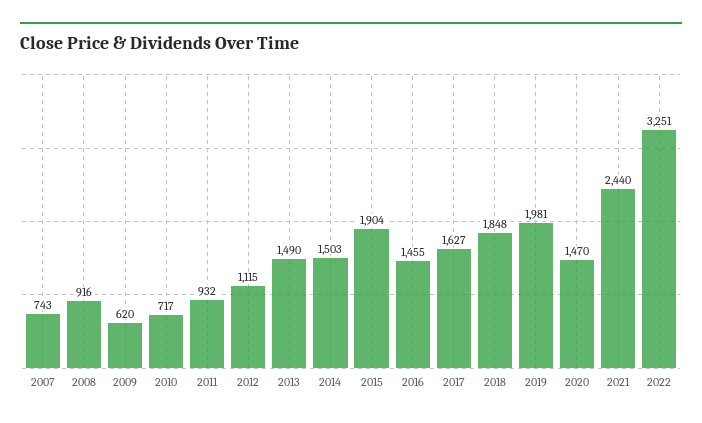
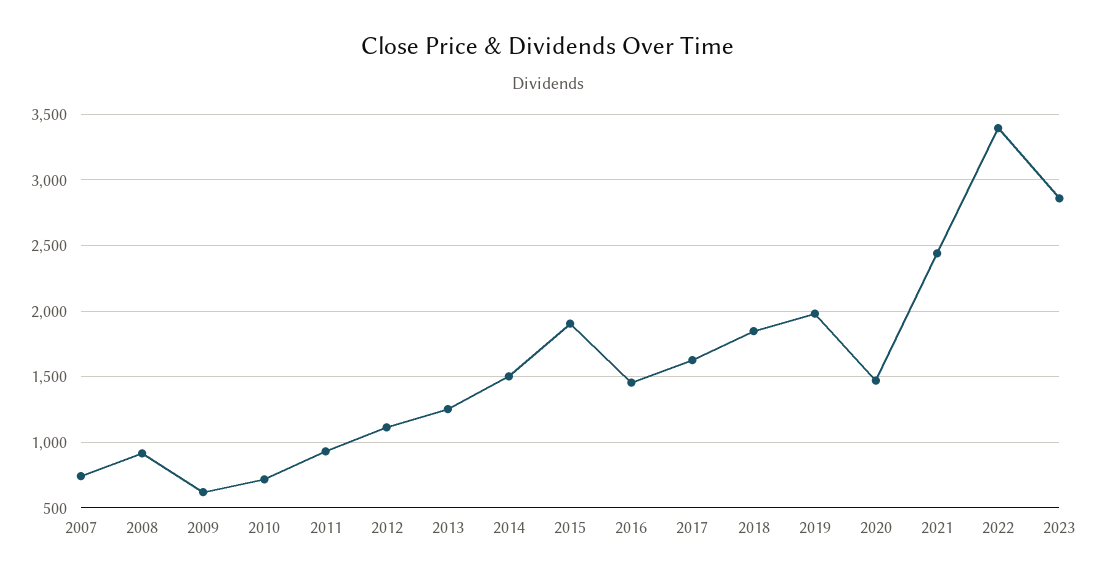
2013: 1490 -> 1250
2022: 3251 -> 3400
2023: none -> 2850

